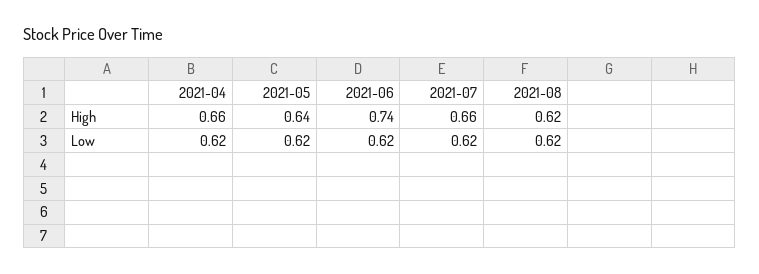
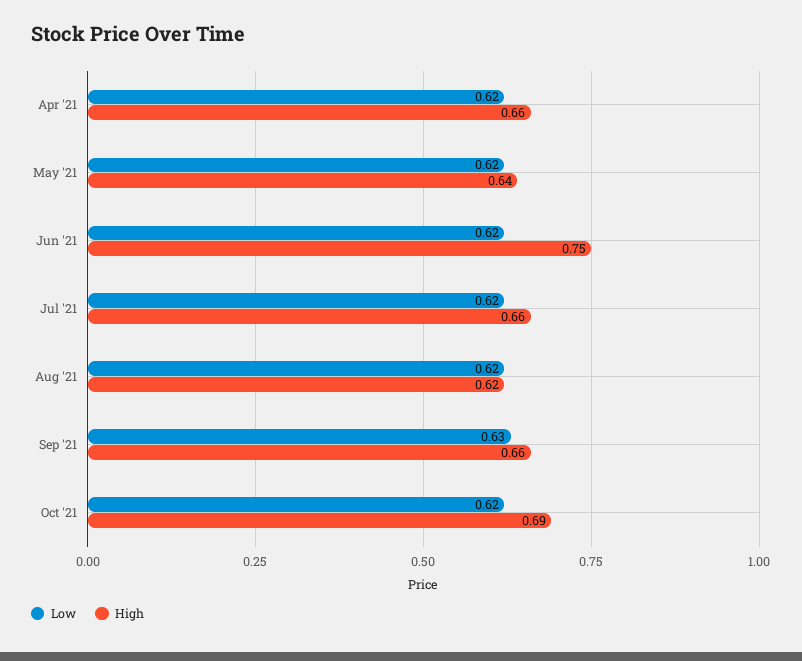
High, 2021-06: 0.74 -> 0.75
Low, Sep '21: none -> 0.63
High, Sep '21: none -> 0.66
Low, Oct '21: none -> 0.62
High, Oct '21: none -> 0.69

